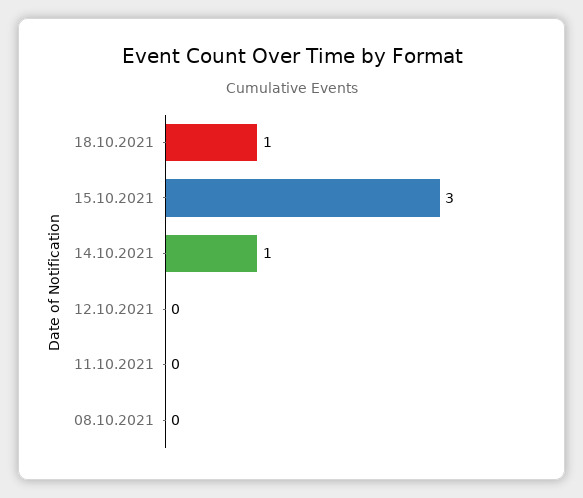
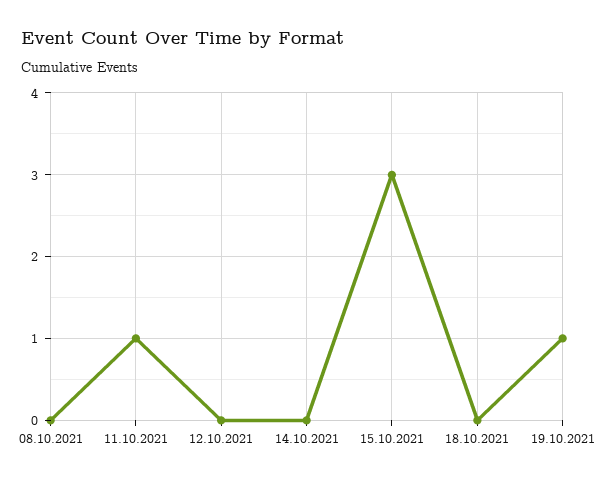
18.10.2021: 1 -> 0
14.10.2021: 1 -> 0
11.10.2021: 0 -> 1
19.10.2021: none -> 1

